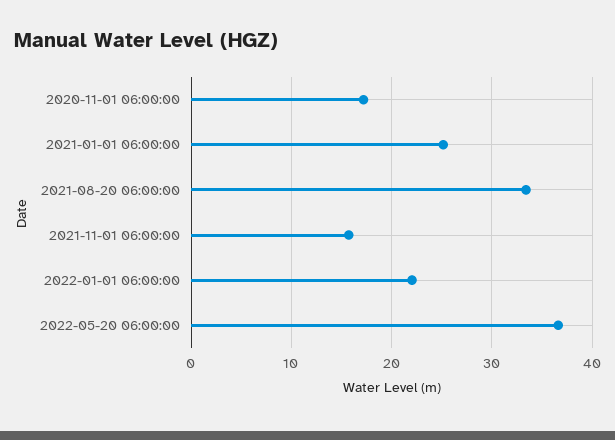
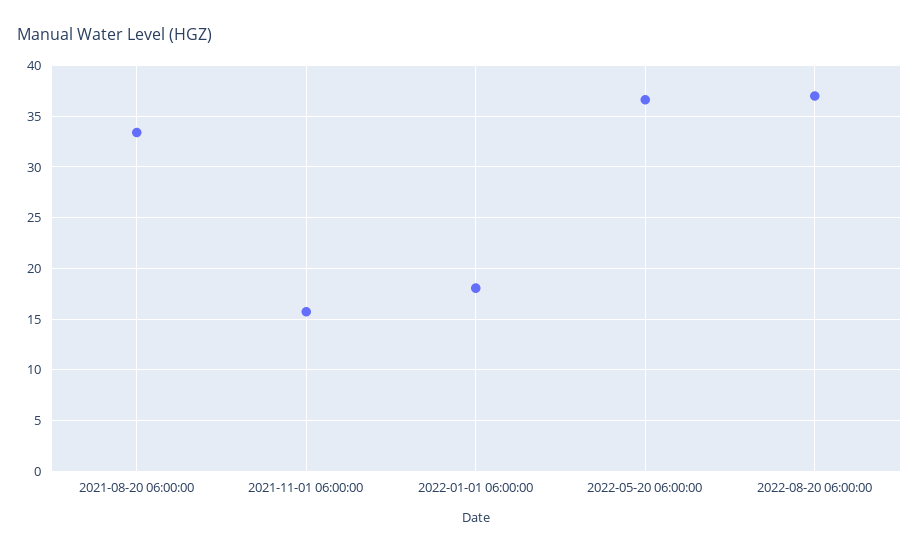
2020-11-01 06:00:00: 17 -> none
2021-01-01 06:00:00: 25 -> none
2022-01-01 06:00:00: 22 -> 18
2022-08-20 06:00:00: none -> 37

